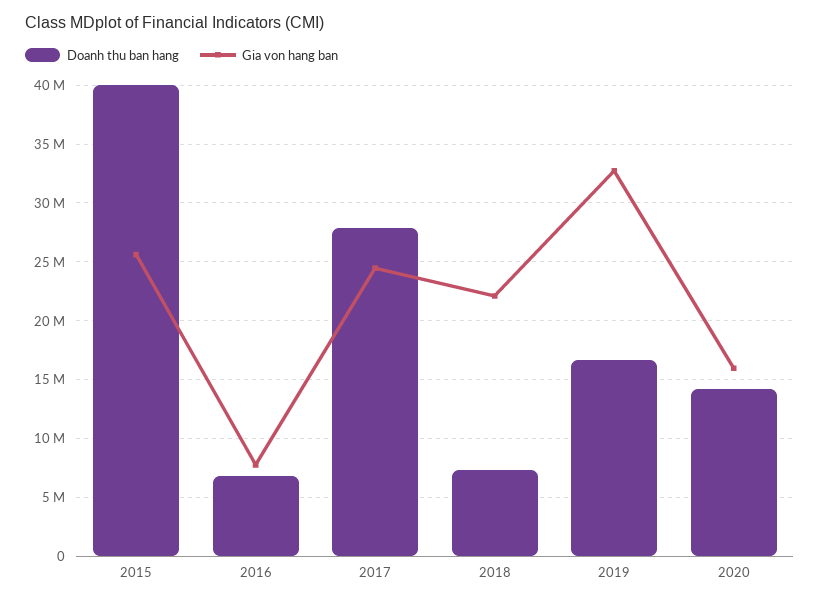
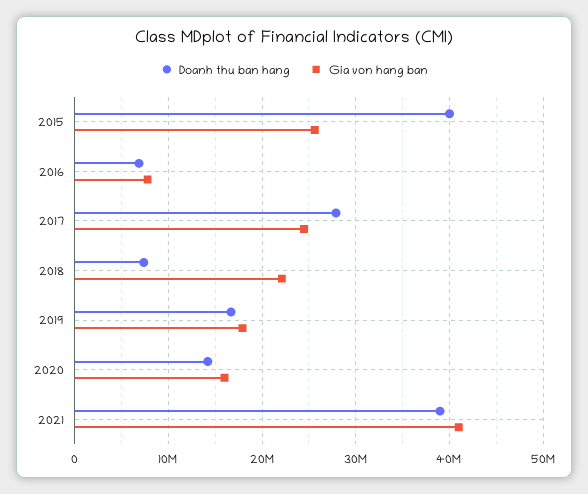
Gia von hang ban, 2019: 33000000 -> 18000000
Doanh thu ban hang, 2021: none -> 39000000
Gia von hang ban, 2021: none -> 41000000

